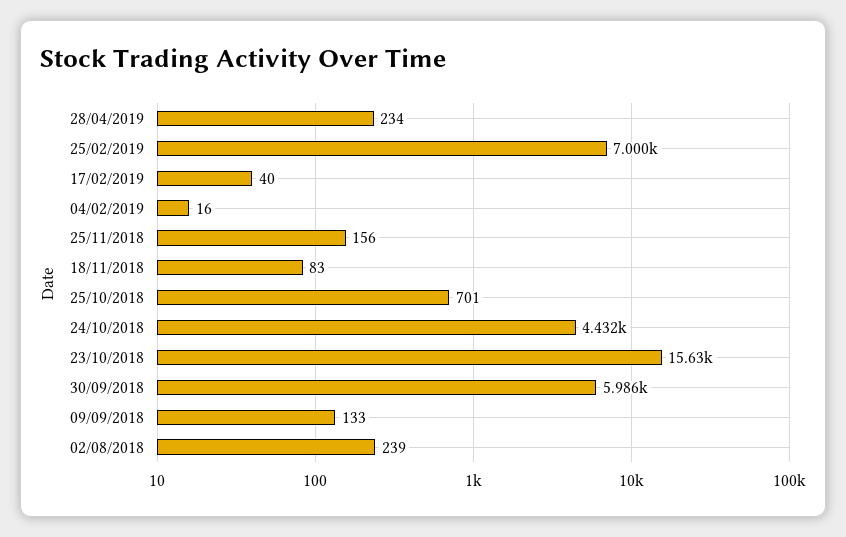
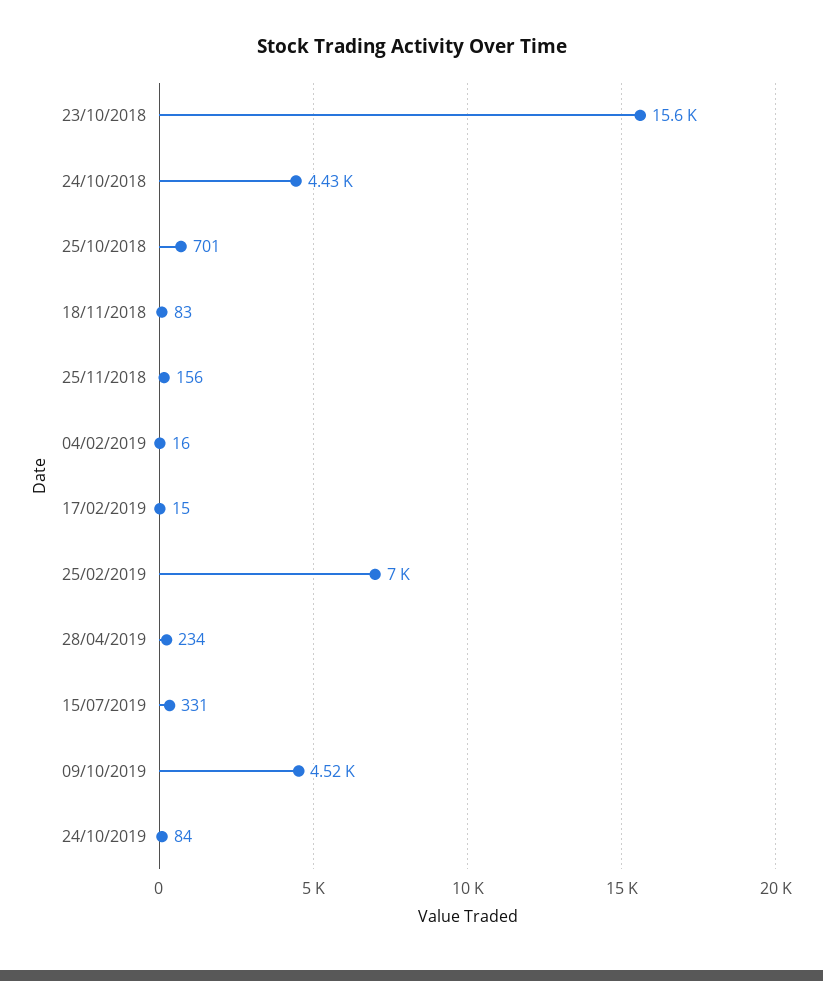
17/02/2019: 40 -> 15
30/09/2018: 5986 -> none
09/09/2018: 133 -> none
02/08/2018: 239 -> none
15/07/2019: none -> 331
09/10/2019: none -> 4520
24/10/2019: none -> 84

